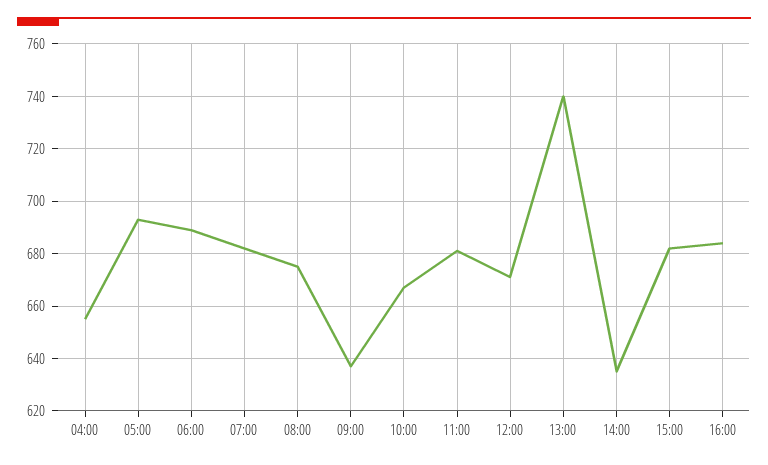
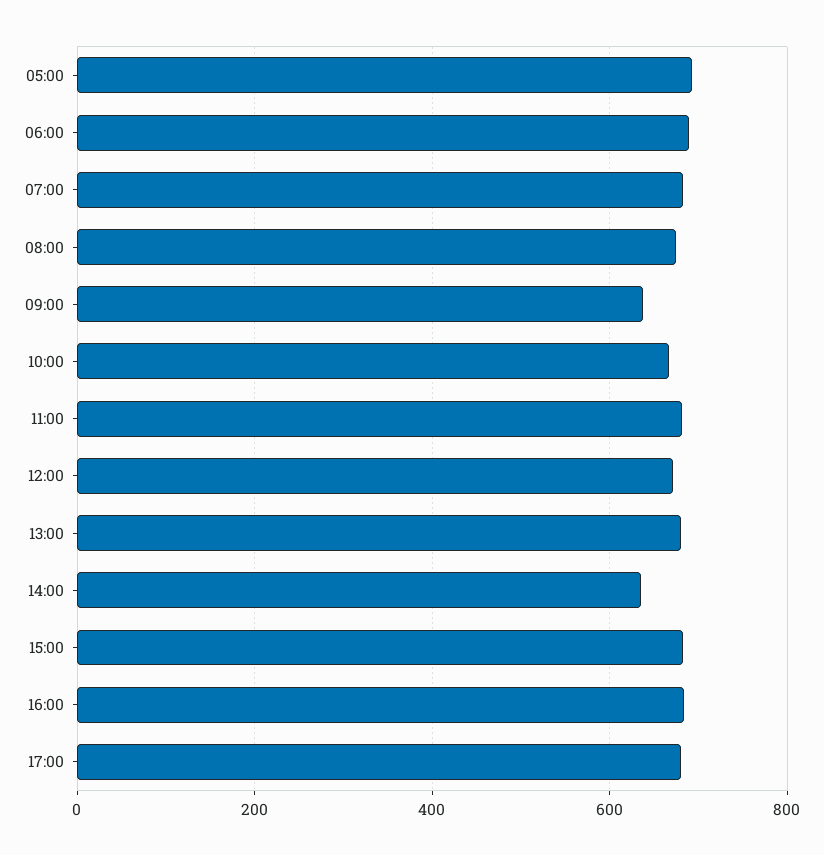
04:00: 655 -> none
13:00: 740 -> 680
17:00: none -> 680

